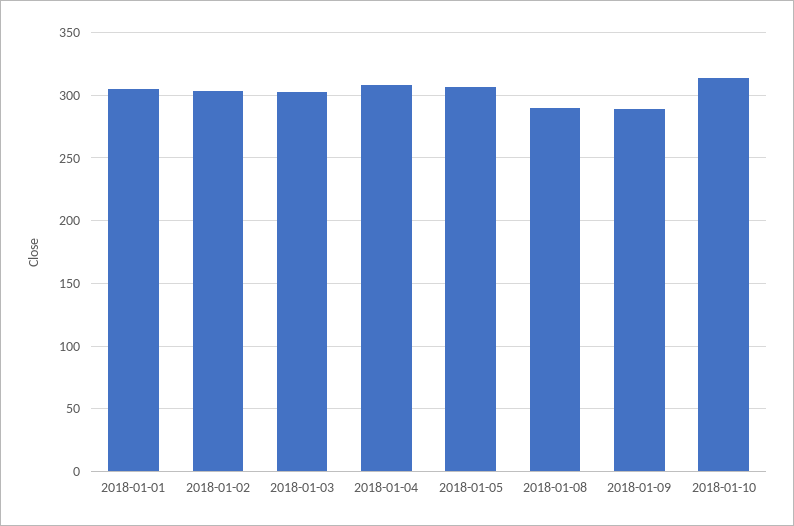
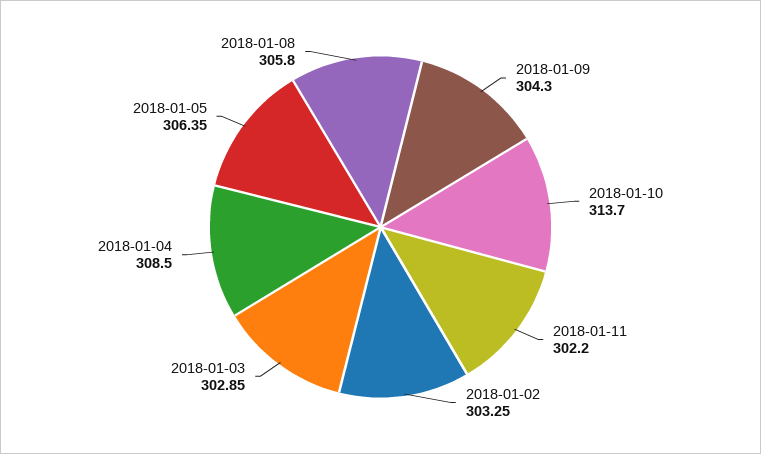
2018-01-01: 305 -> none
2018-01-08: 290 -> 305.8
2018-01-09: 290 -> 304.3
2018-01-11: none -> 302.2

